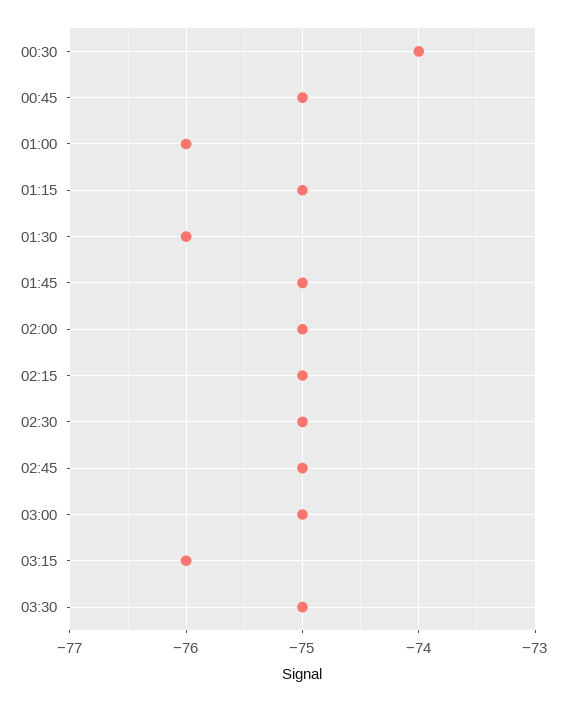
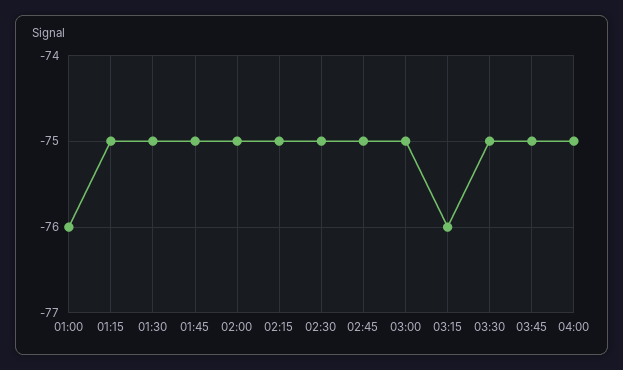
00:30: -74 -> none
00:45: -75 -> none
01:30: -76 -> -75
03:45: none -> -75
04:00: none -> -75

